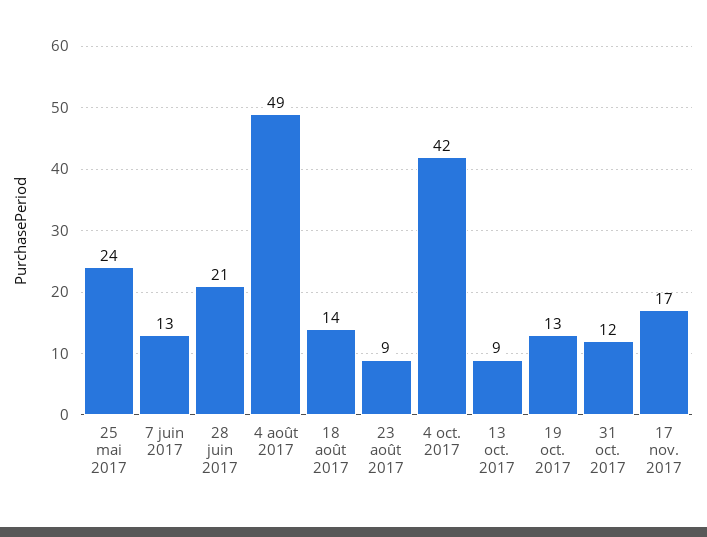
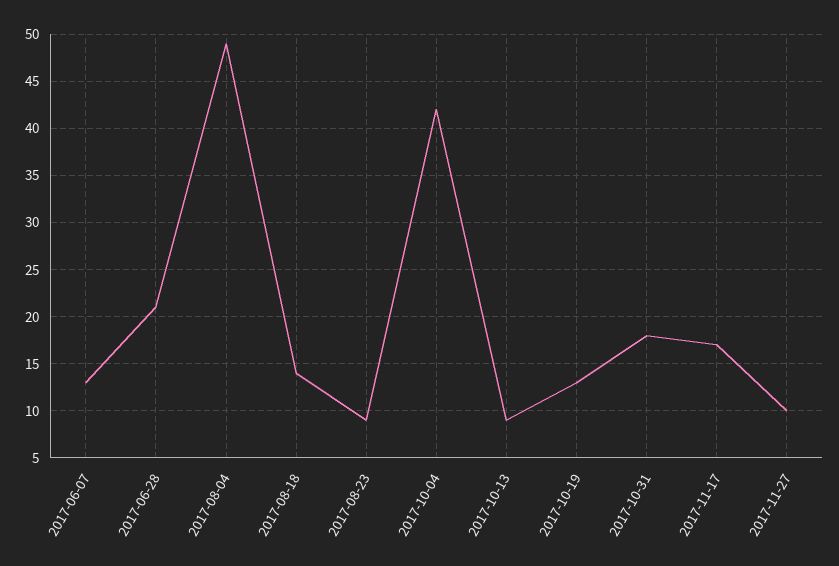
25 mai 2017: 24 -> none
31 oct. 2017: 12 -> 18
2017-11-27: none -> 10

